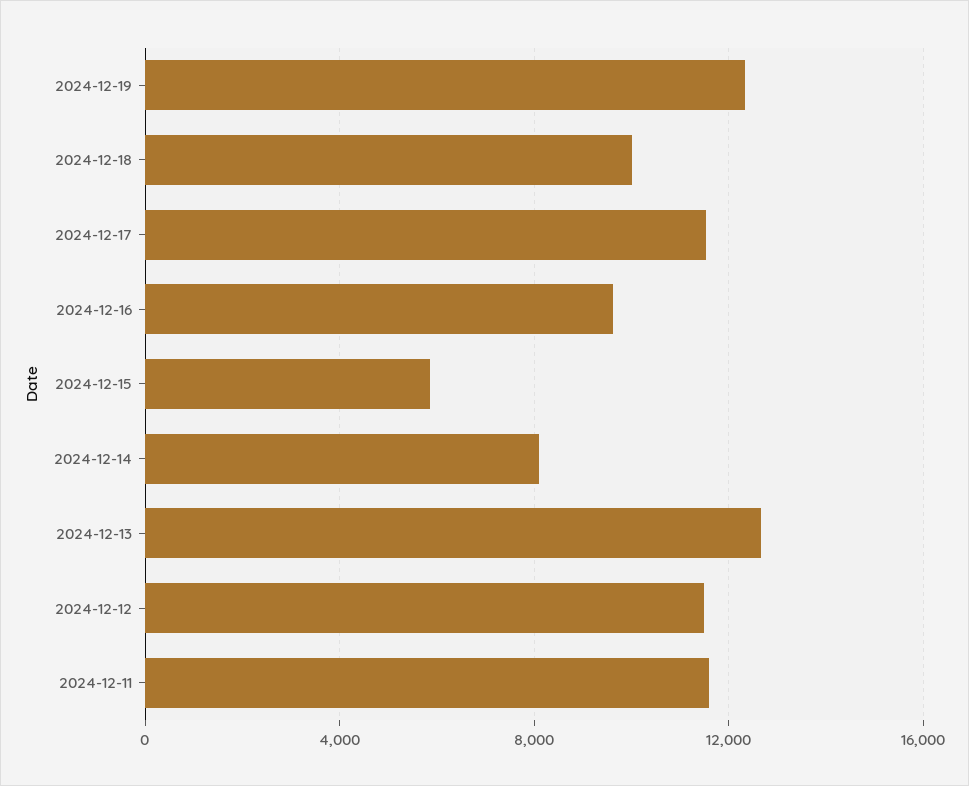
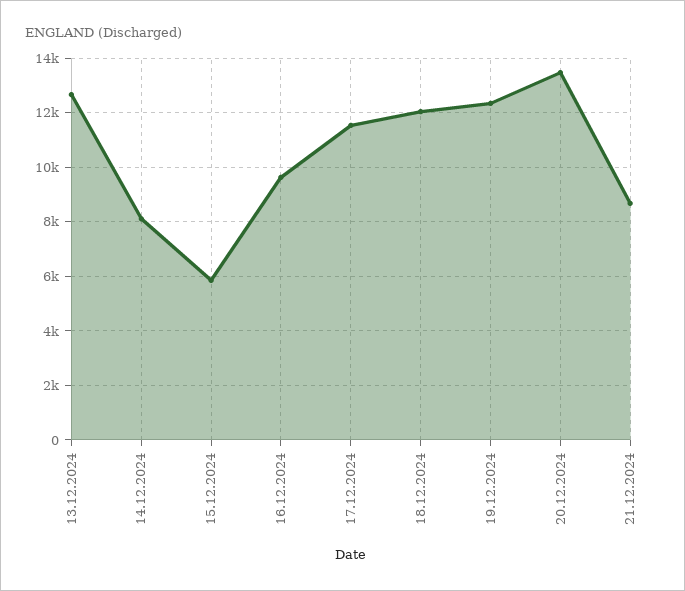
2024-12-18: 10000 -> 12000
2024-12-12: 11500 -> none
2024-12-11: 11500 -> none
20.12.2024: none -> 13500
21.12.2024: none -> 8750

